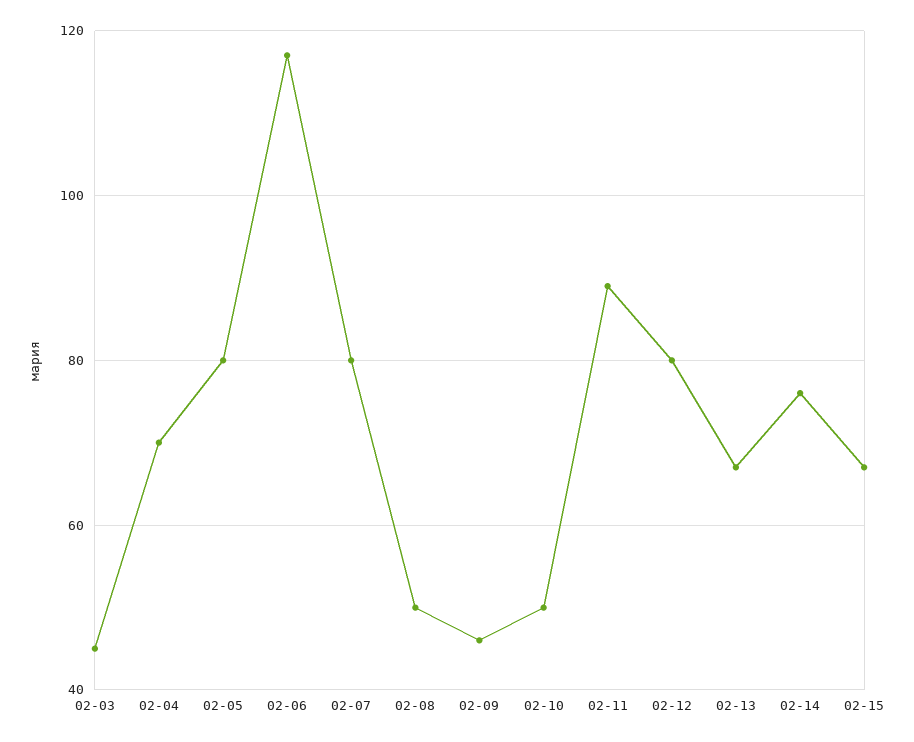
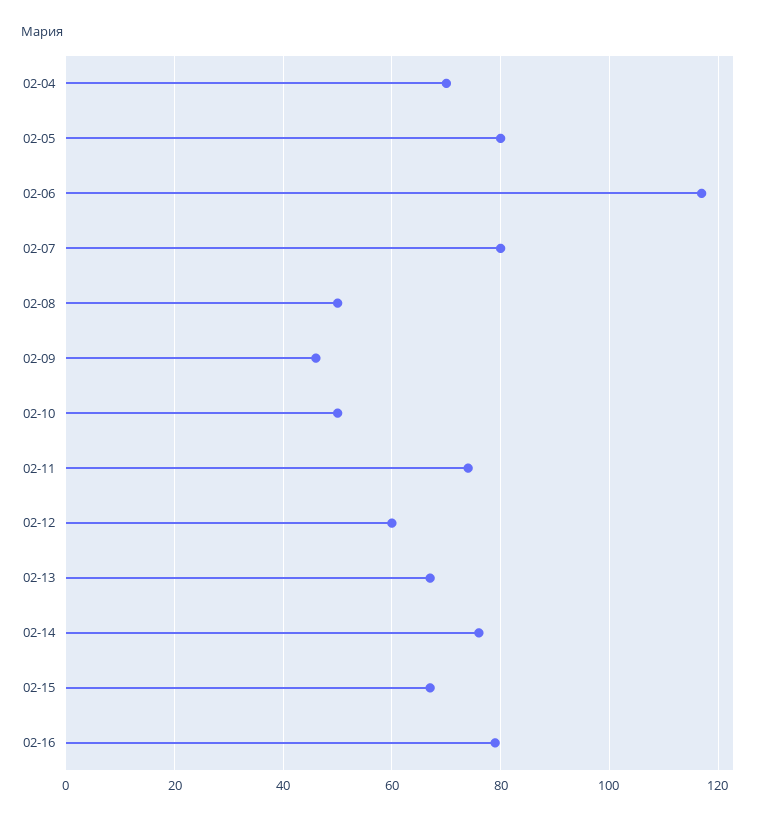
02-03: 45 -> none
02-11: 90 -> 75
02-12: 80 -> 60
02-16: none -> 80

